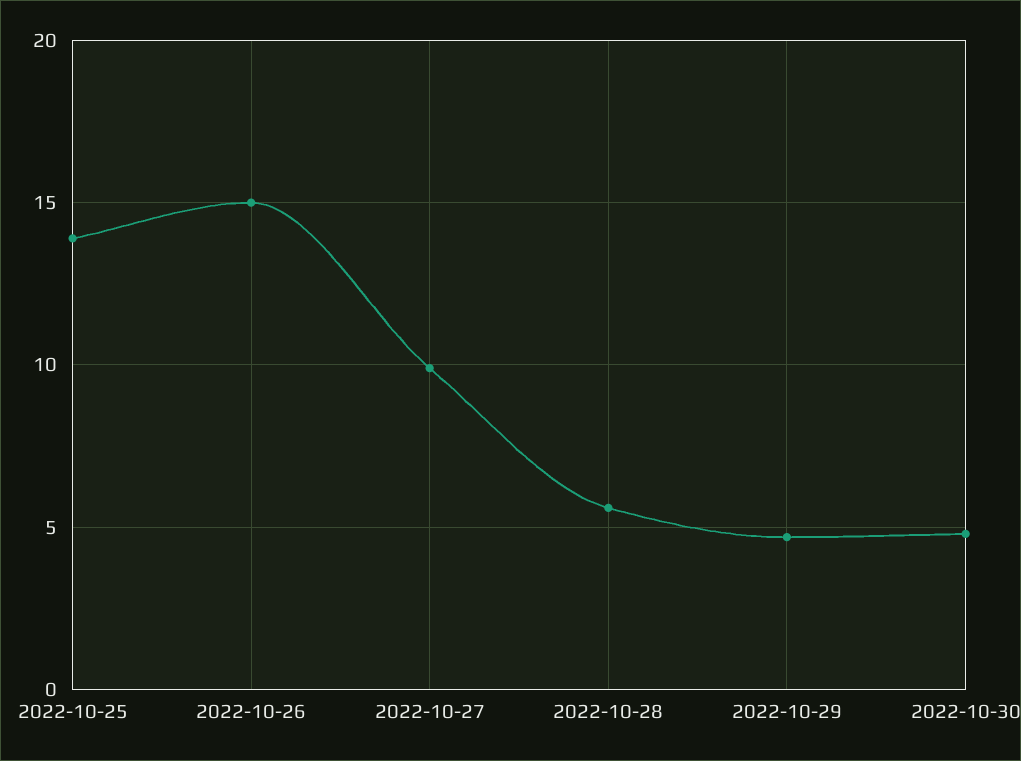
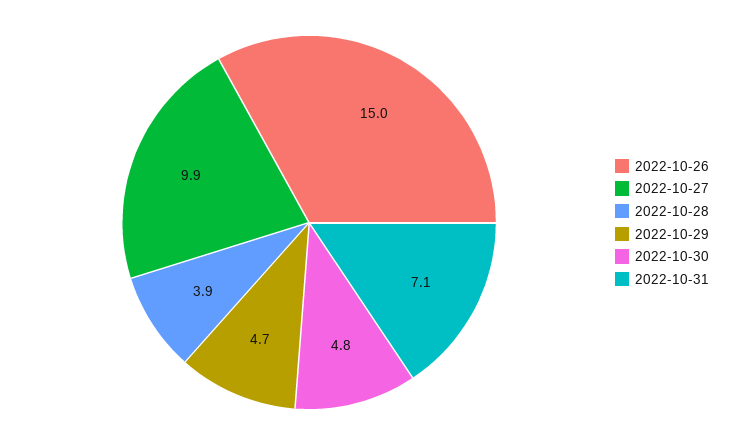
2022-10-25: 14 -> none
2022-10-28: 5.5 -> 3.9
2022-10-31: none -> 7.1

